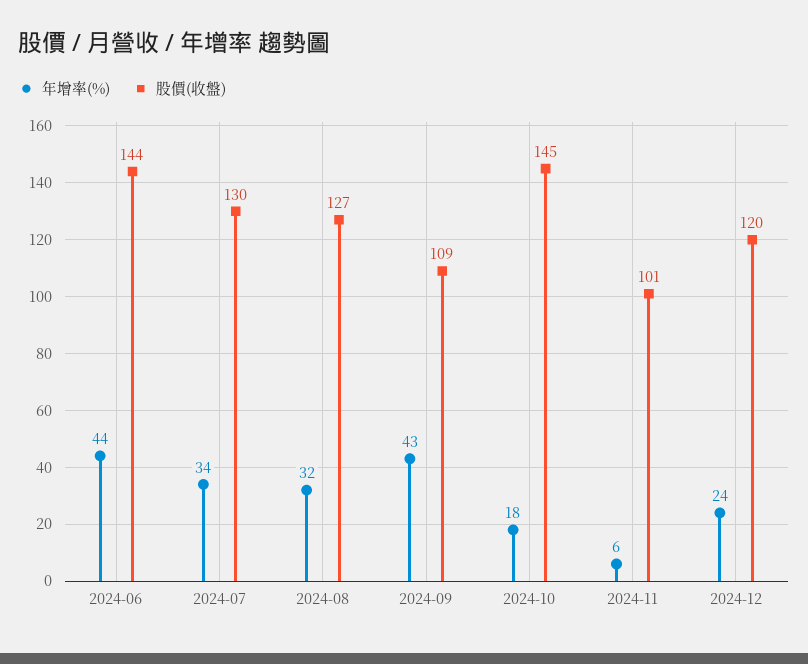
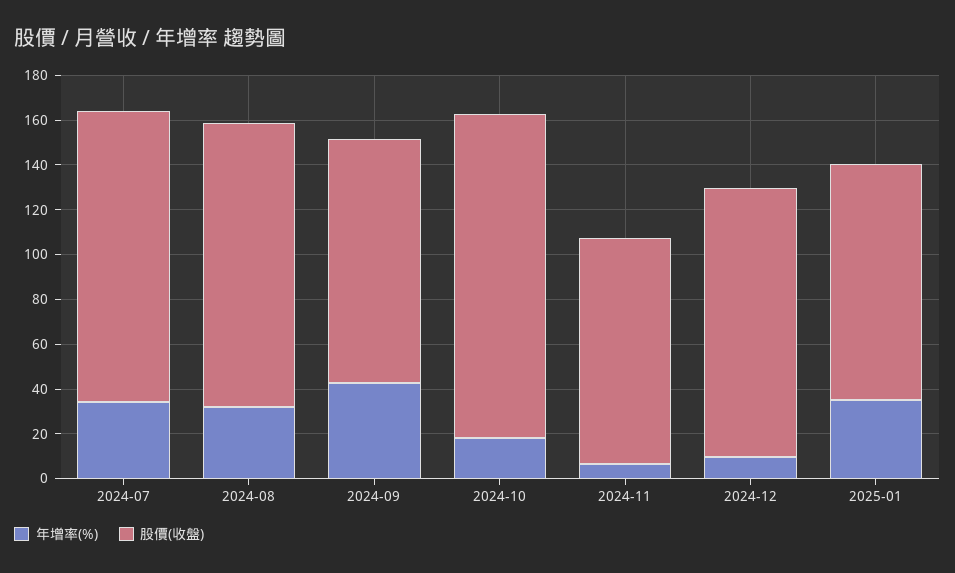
年增率(%), 2024-06: 44 -> none
股價(收盤), 2024-06: 144 -> none
年增率(%), 2024-12: 24 -> 10
年增率(%), 2025-01: none -> 35
股價(收盤), 2025-01: none -> 105

